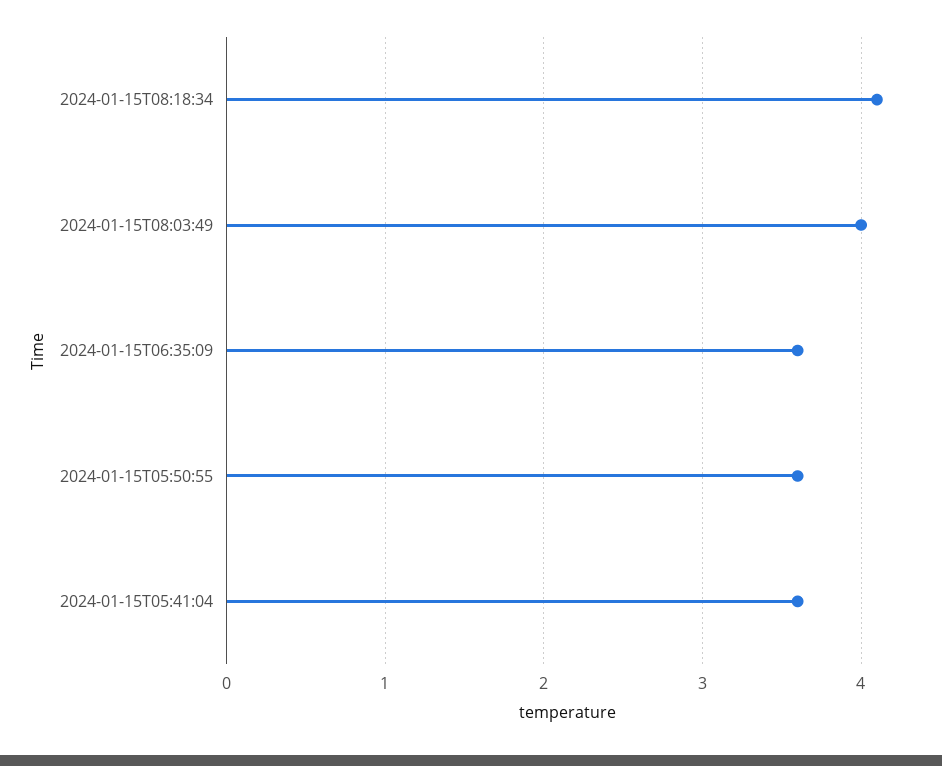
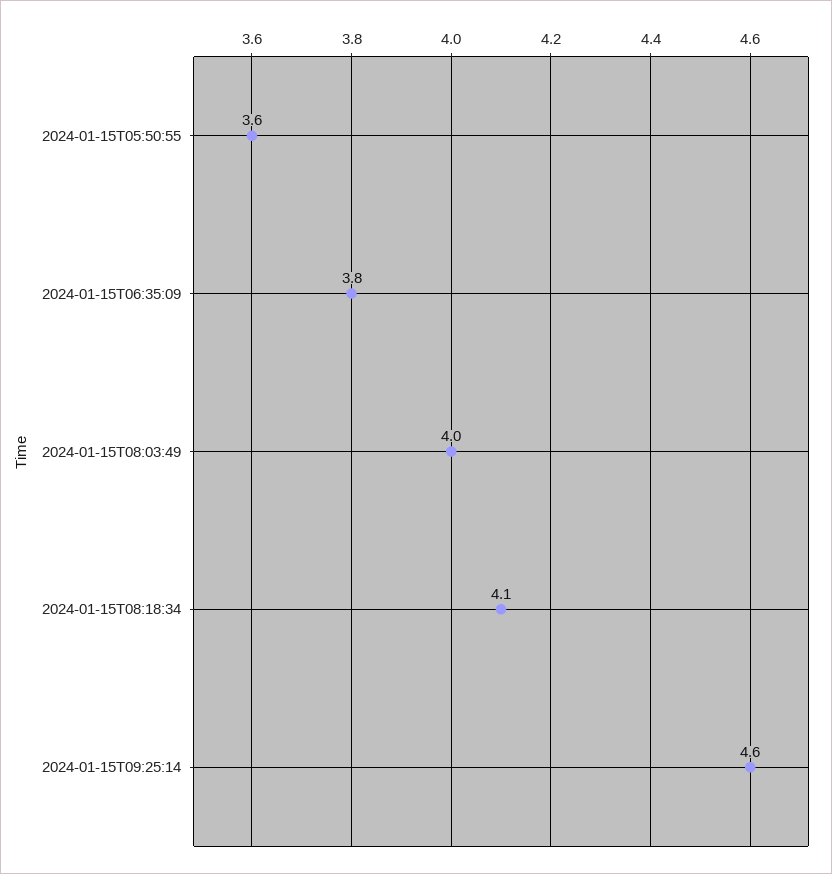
2024-01-15T06:35:09: 3.6 -> 3.8
2024-01-15T05:41:04: 3.6 -> none
2024-01-15T09:25:14: none -> 4.6

